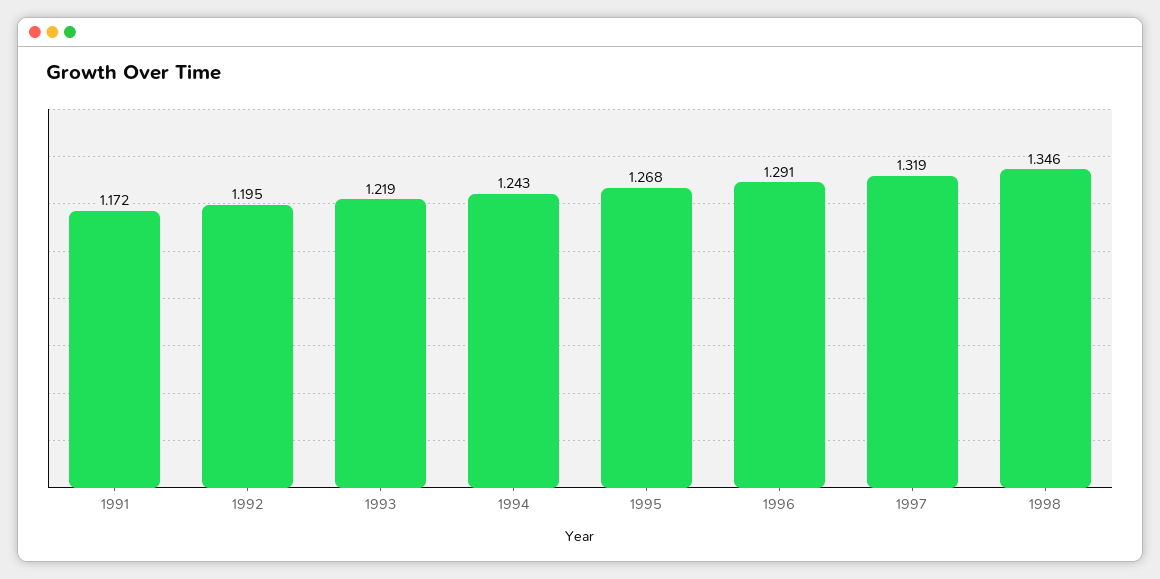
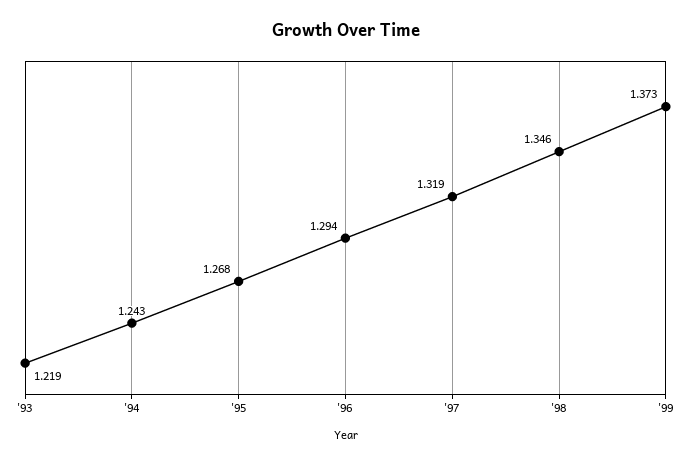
1991: 1.172 -> none
1992: 1.195 -> none
1996: 1.291 -> 1.294
'99: none -> 1.373

